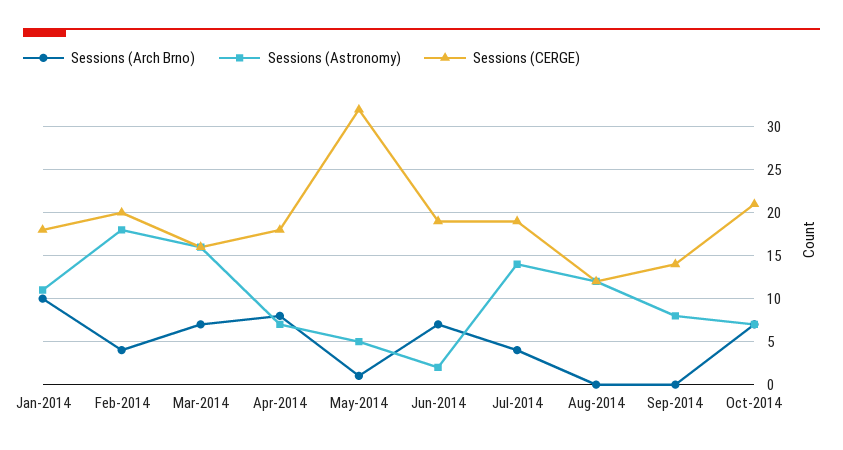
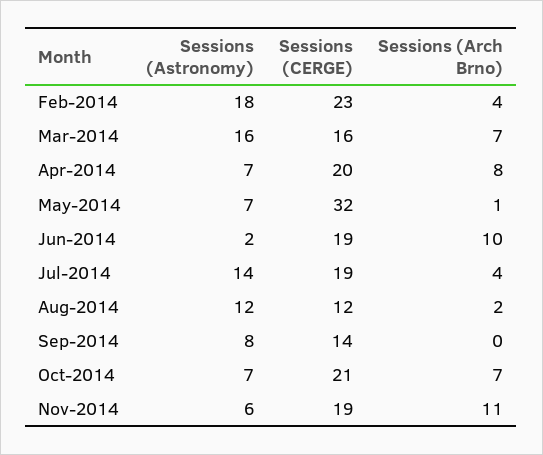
Sessions (Arch Brno), Jan-2014: 10 -> none
Sessions (Astronomy), Jan-2014: 11 -> none
Sessions (CERGE), Jan-2014: 18 -> none
Sessions (CERGE), Feb-2014: 20 -> 23
Sessions (CERGE), Apr-2014: 18 -> 20
Sessions (Astronomy), May-2014: 5 -> 7
Sessions (Arch Brno), Jun-2014: 7 -> 10
Sessions (Arch Brno), Aug-2014: 0 -> 2
Sessions (Astronomy), Nov-2014: none -> 6
Sessions (CERGE), Nov-2014: none -> 19
Sessions (Arch Brno), Nov-2014: none -> 11

